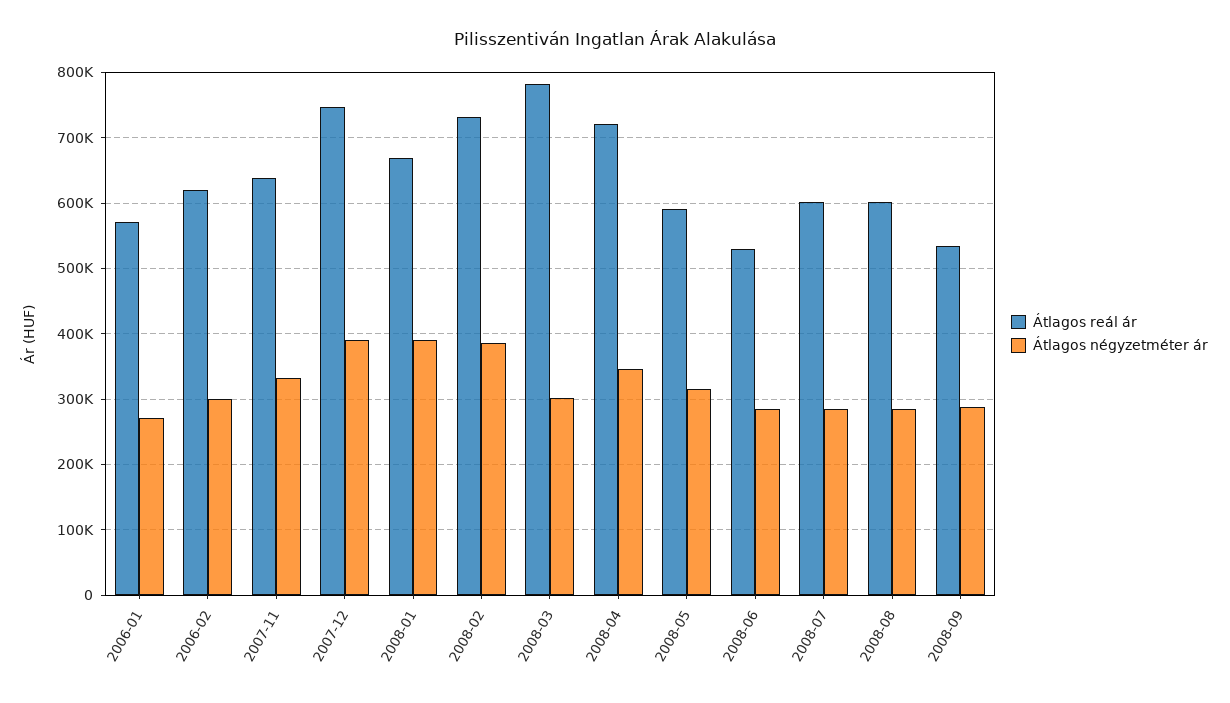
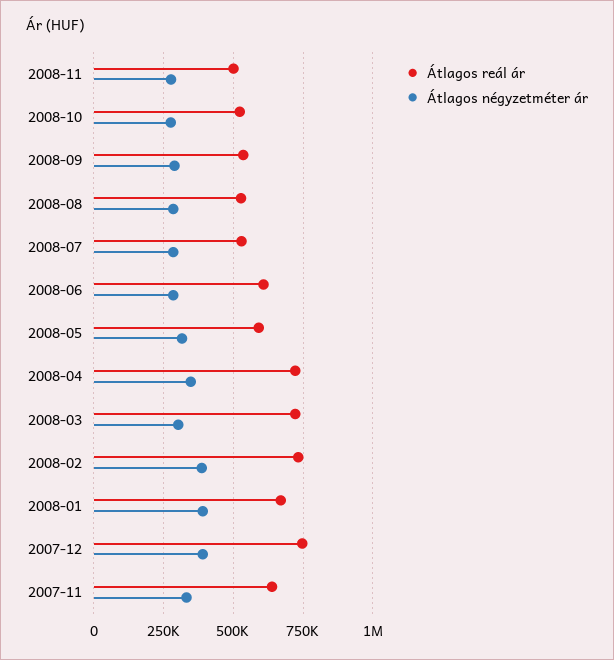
Átlagos reál ár, 2006-01: 570000 -> none
Átlagos négyzetméter ár, 2006-01: 270000 -> none
Átlagos reál ár, 2006-02: 620000 -> none
Átlagos négyzetméter ár, 2006-02: 300000 -> none
Átlagos reál ár, 2008-03: 780000 -> 725000
Átlagos reál ár, 2008-06: 530000 -> 600000
Átlagos reál ár, 2008-07: 600000 -> 525000
Átlagos reál ár, 2008-08: 600000 -> 525000
Átlagos reál ár, 2008-11: none -> 500000
Átlagos négyzetméter ár, 2008-11: none -> 275000
Átlagos reál ár, 2008-10: none -> 525000
Átlagos négyzetméter ár, 2008-10: none -> 275000

